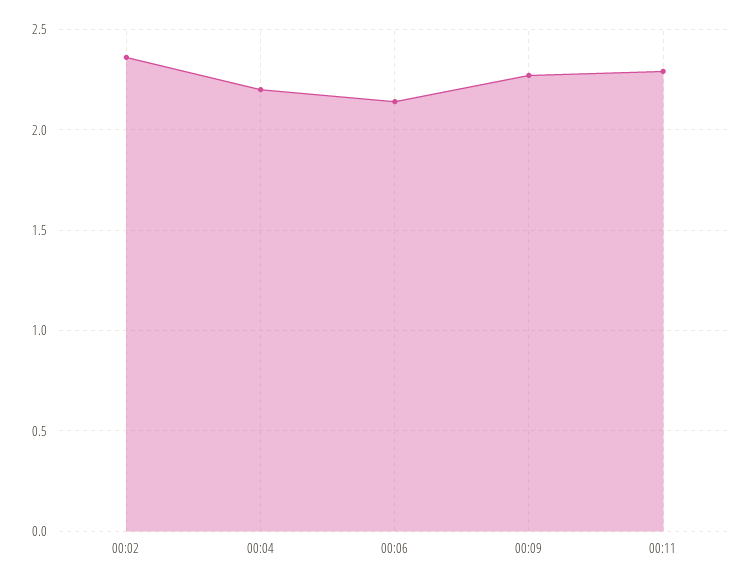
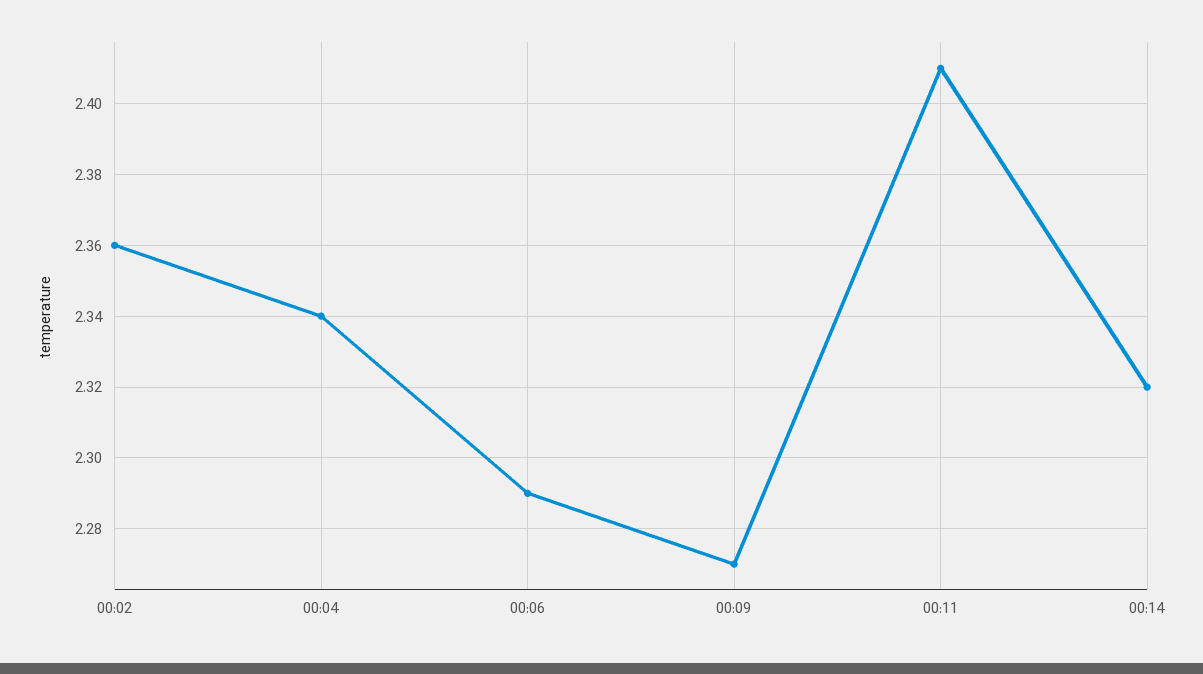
00:04: 2.2 -> 2.34
00:06: 2.15 -> 2.29
00:11: 2.3 -> 2.41
00:14: none -> 2.32

